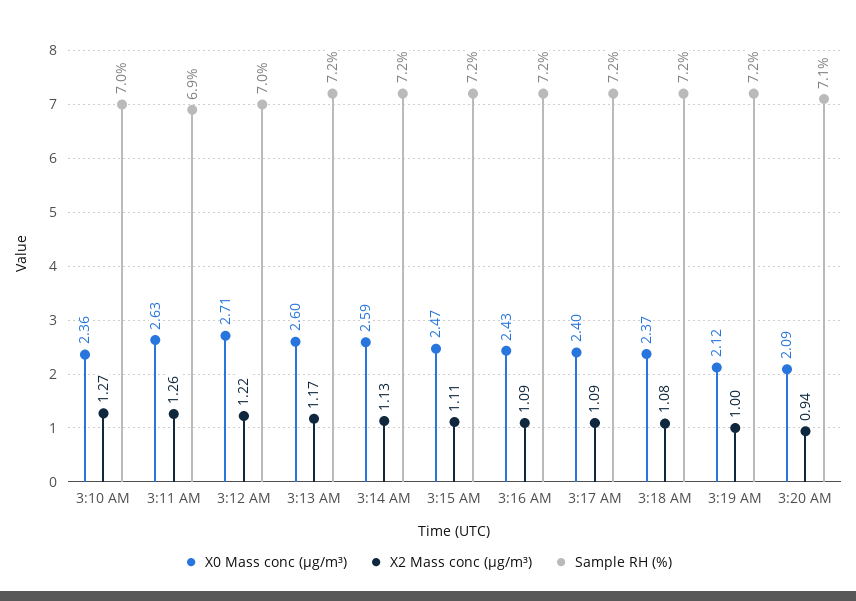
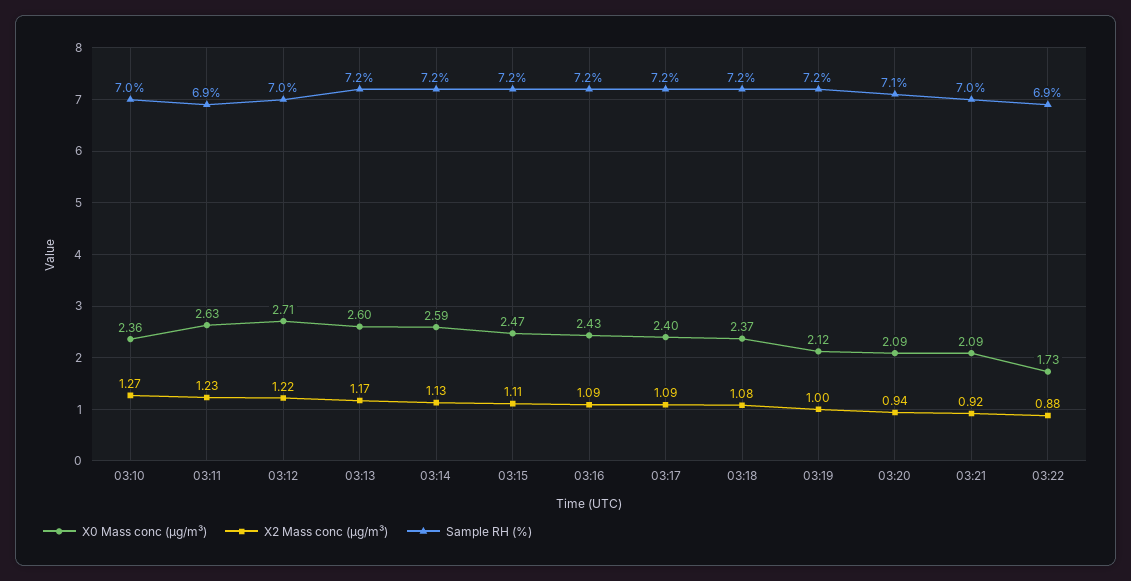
X2 Mass conc (μg/m³), 3:11 AM: 1.26 -> 1.23
X0 Mass conc (μg/m³), 03:21: none -> 2.09
X2 Mass conc (μg/m³), 03:21: none -> 0.92
Sample RH (%), 03:21: none -> 7
X0 Mass conc (μg/m³), 03:22: none -> 1.73
X2 Mass conc (μg/m³), 03:22: none -> 0.88
Sample RH (%), 03:22: none -> 6.9

